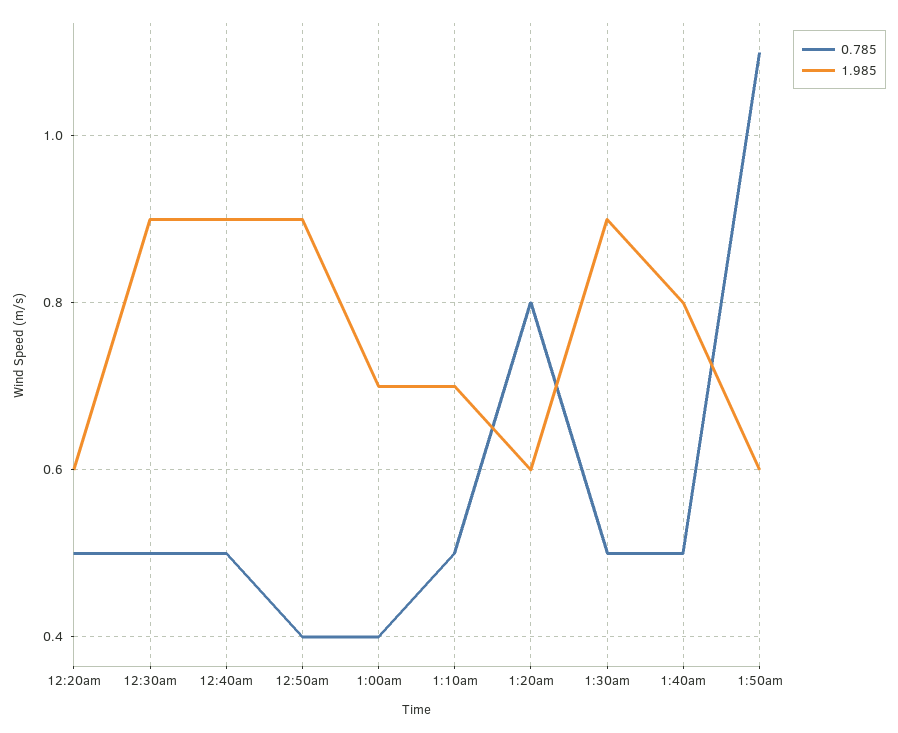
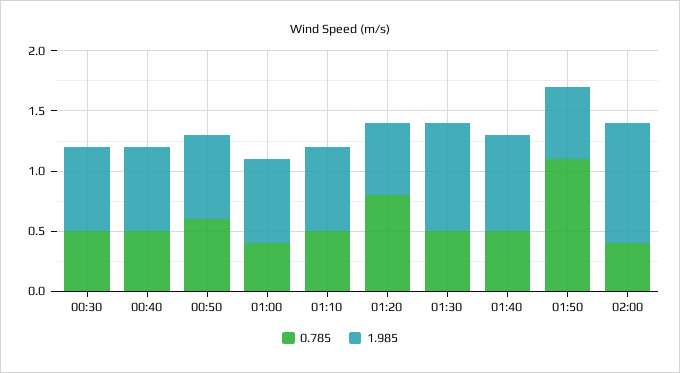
0.785, 12:20am: 0.5 -> none
1.985, 12:20am: 0.6 -> none
1.985, 12:30am: 0.9 -> 0.7
1.985, 12:40am: 0.9 -> 0.7
0.785, 12:50am: 0.4 -> 0.6
1.985, 12:50am: 0.9 -> 0.7
0.785, 02:00: none -> 0.4
1.985, 02:00: none -> 1

